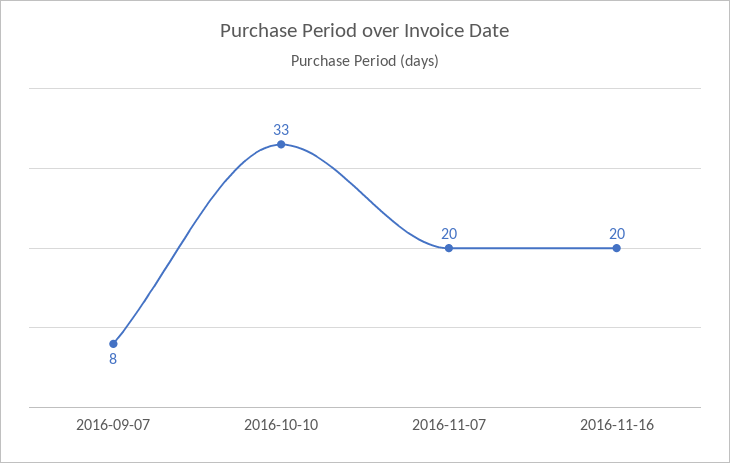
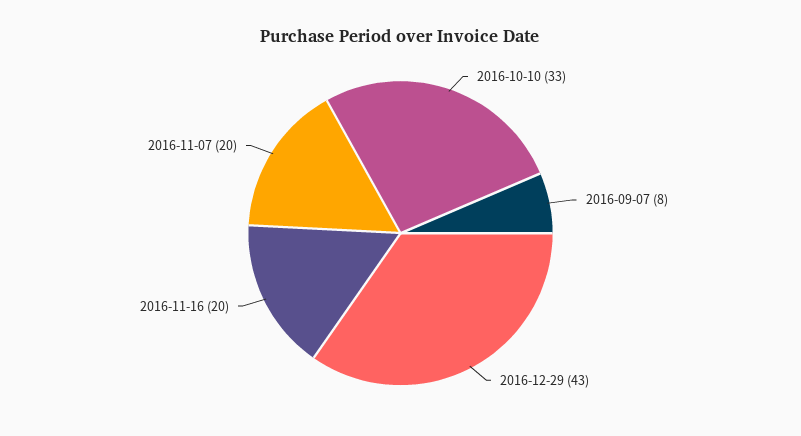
2016-12-29: none -> 43

